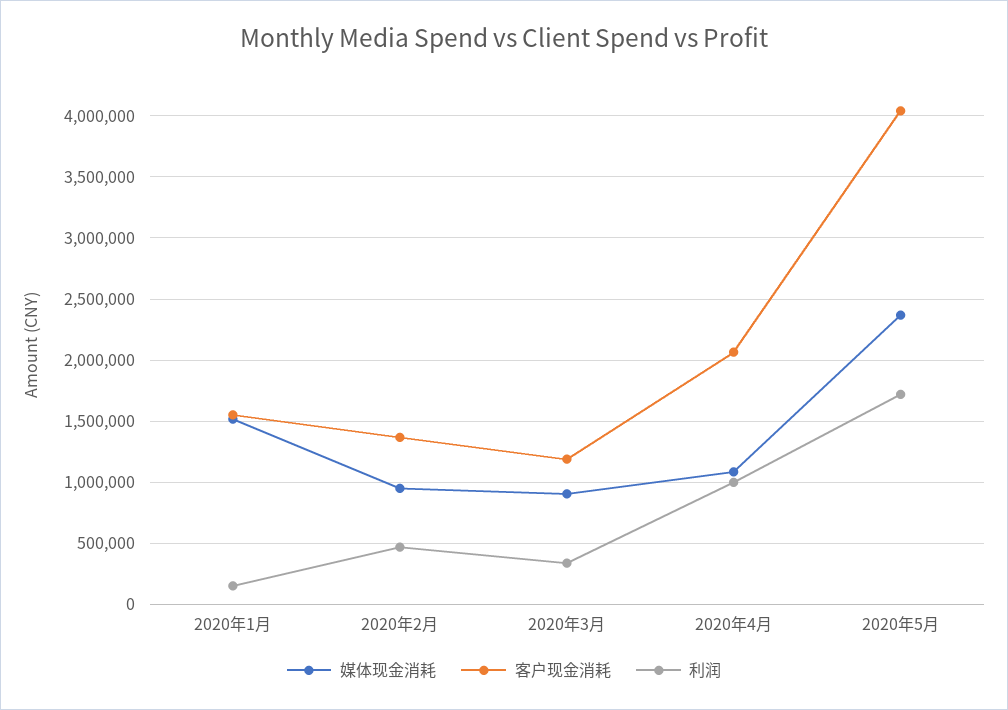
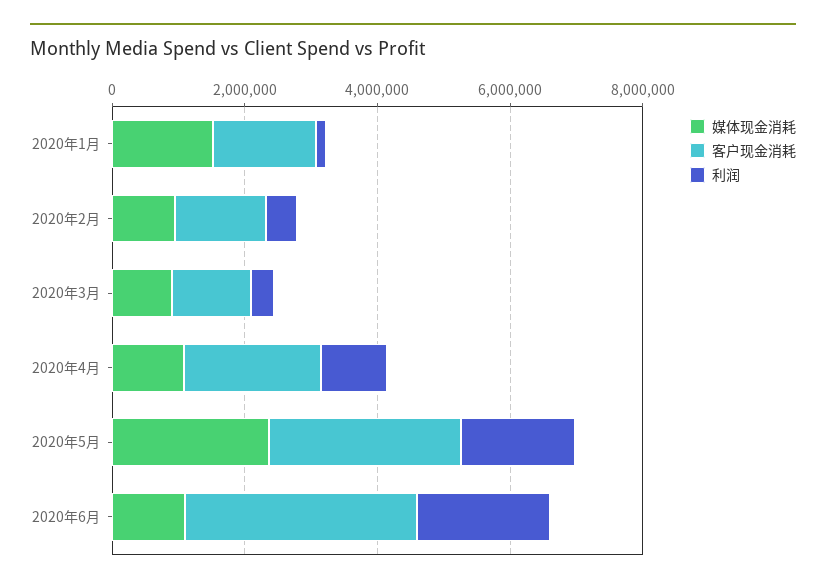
客户现金消耗, 2020年5月: 4050000 -> 3000000
媒体现金消耗, 2020年6月: none -> 1000000
客户现金消耗, 2020年6月: none -> 3500000
利润, 2020年6月: none -> 2000000

